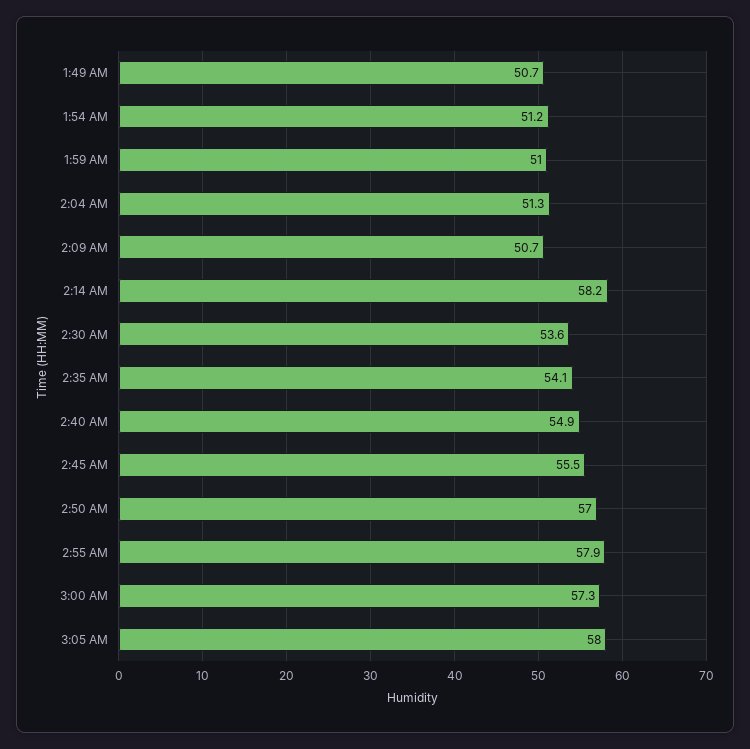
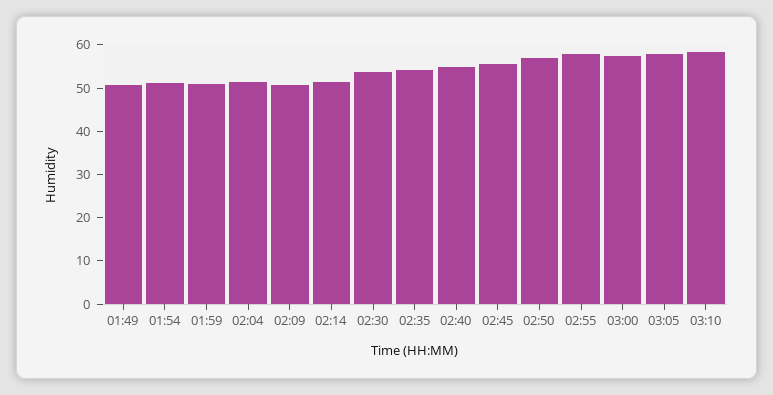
2:14 AM: 58.2 -> 52
03:10: none -> 58

